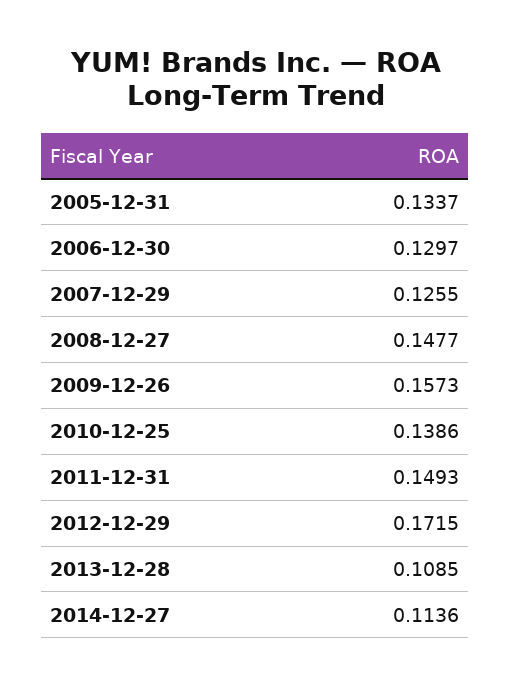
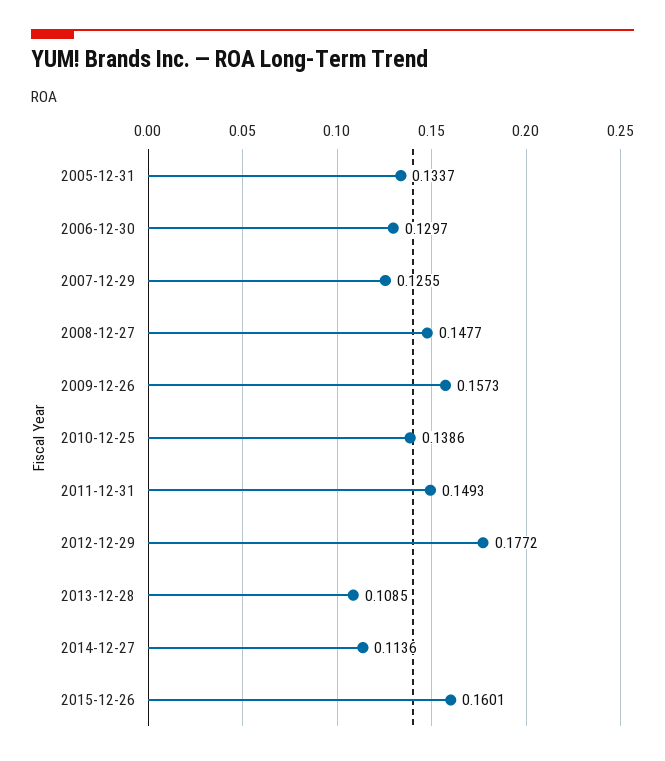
2012-12-29: 0.1715 -> 0.1772
2015-12-26: none -> 0.1601

